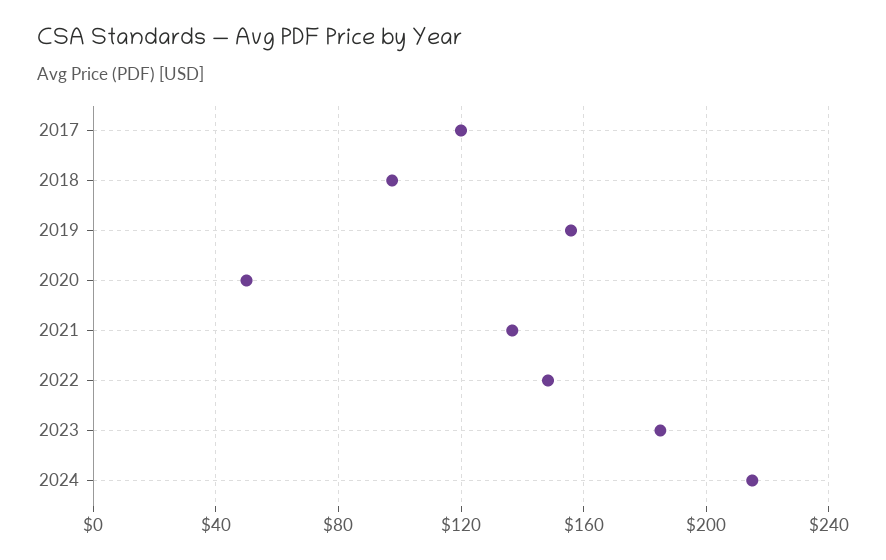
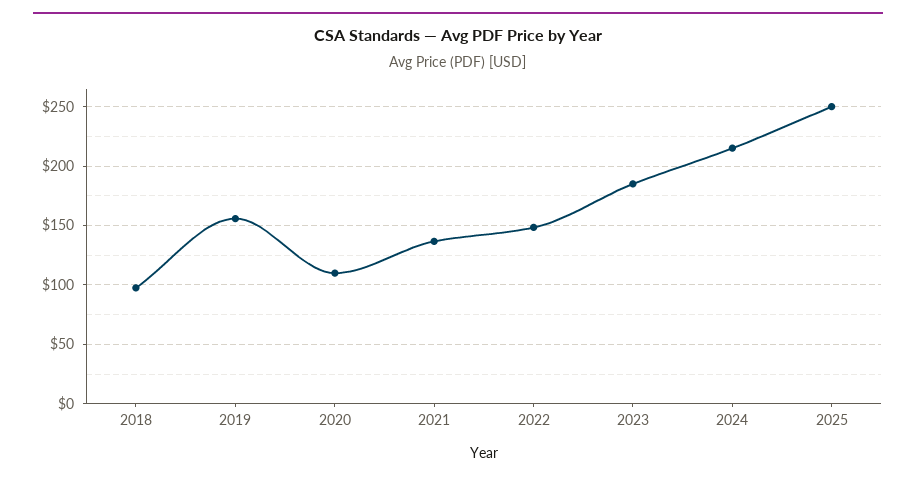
2017: 120 -> none
2020: 50 -> 110
2025: none -> 250

